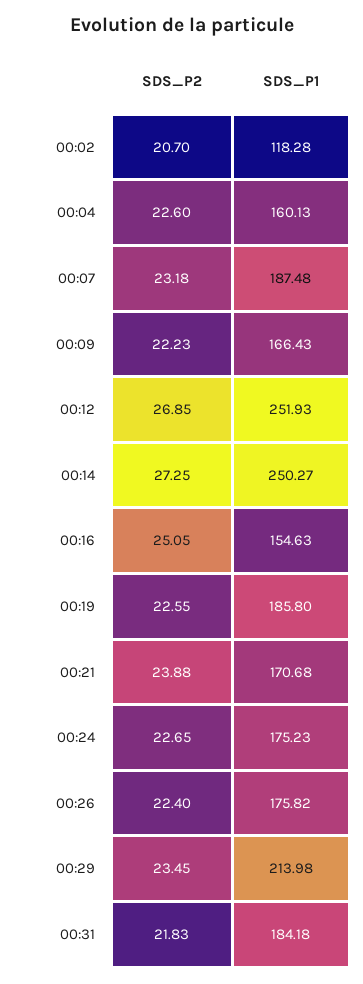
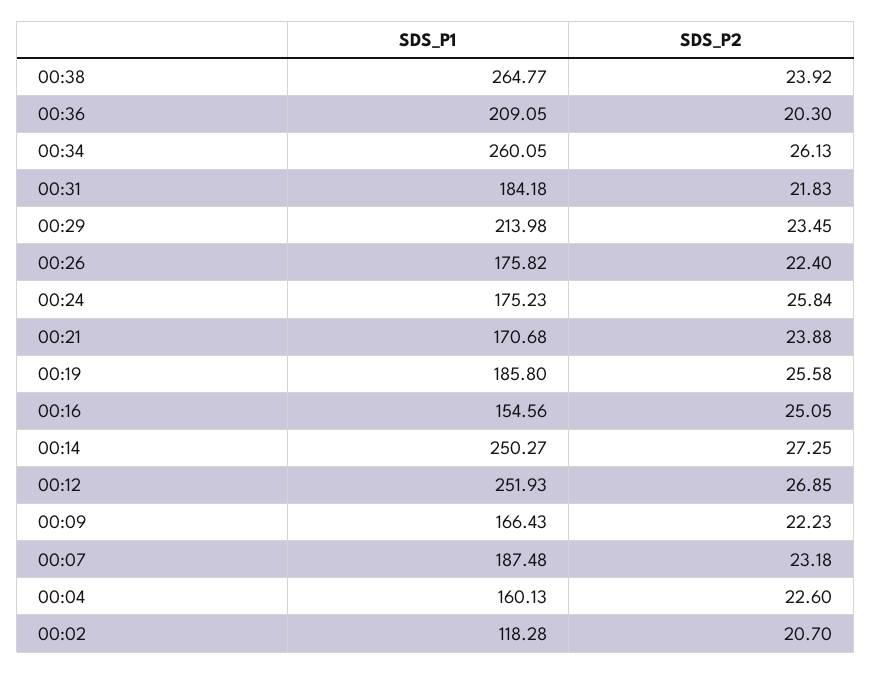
SDS_P1, 00:16: 154.63 -> 154.56
SDS_P2, 00:19: 22.55 -> 25.58
SDS_P2, 00:24: 22.65 -> 25.84
SDS_P1, 00:38: none -> 264.77
SDS_P2, 00:38: none -> 23.92
SDS_P1, 00:36: none -> 209.05
SDS_P2, 00:36: none -> 20.3
SDS_P1, 00:34: none -> 260.05
SDS_P2, 00:34: none -> 26.13

